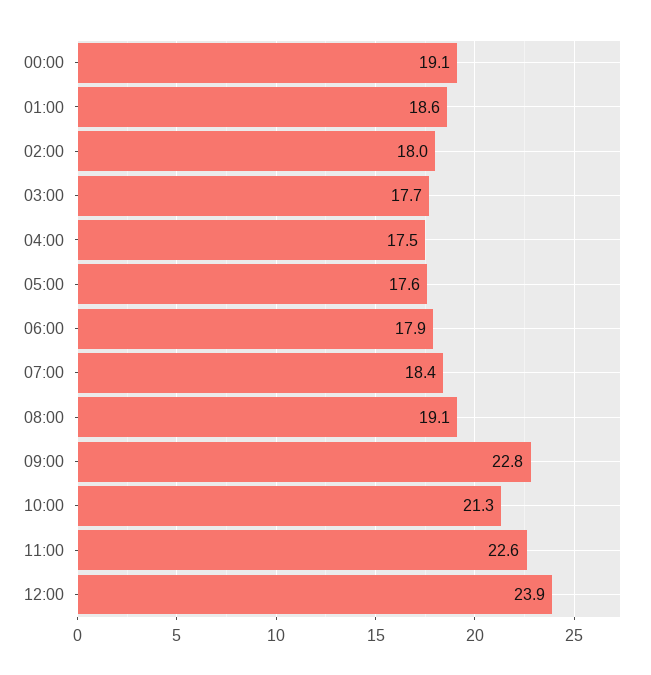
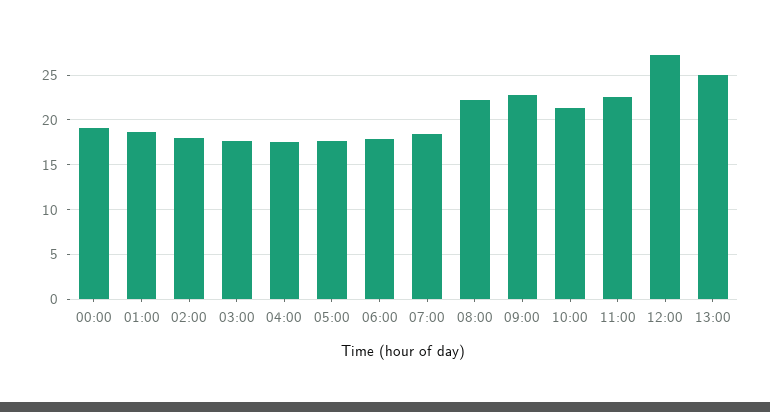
08:00: 19.1 -> 22
12:00: 23.9 -> 27
13:00: none -> 25

